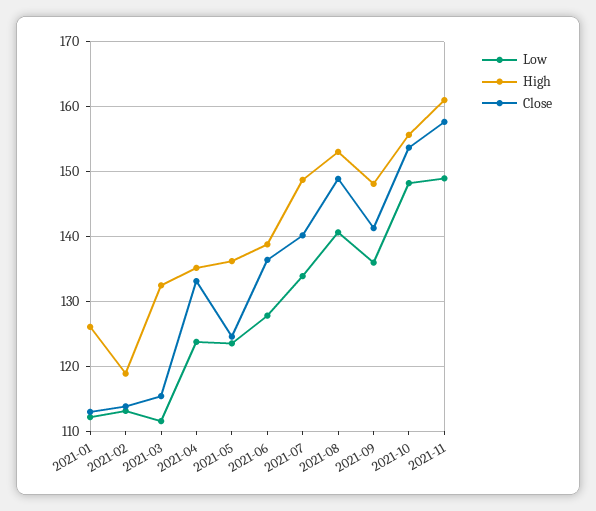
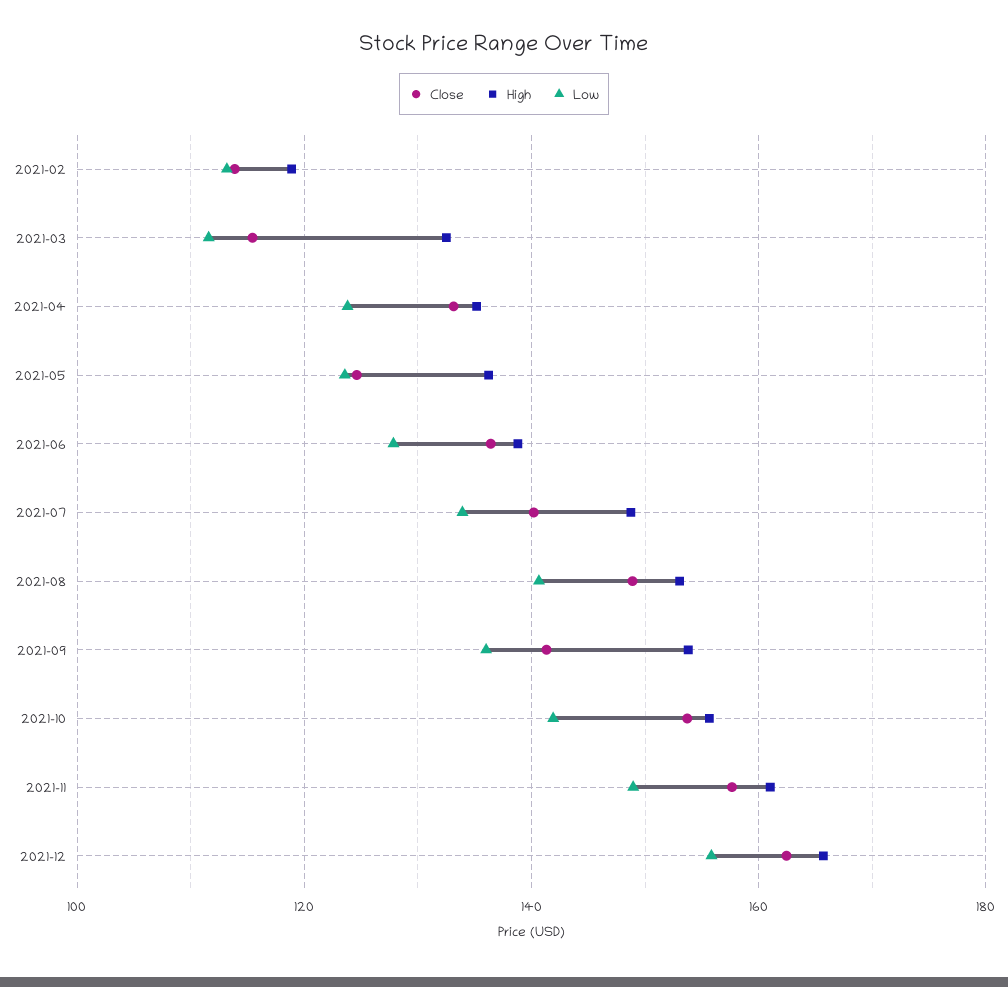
Low, 2021-01: 112 -> none
High, 2021-01: 126 -> none
Close, 2021-01: 113 -> none
High, 2021-09: 148 -> 154
Low, 2021-10: 148 -> 142
Close, 2021-12: none -> 162
High, 2021-12: none -> 166
Low, 2021-12: none -> 156

